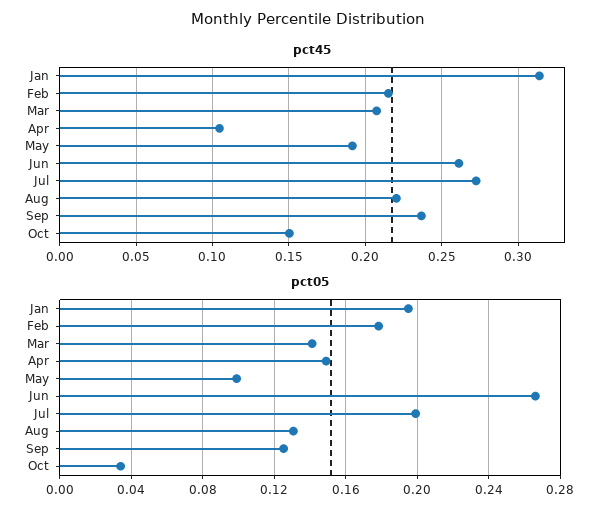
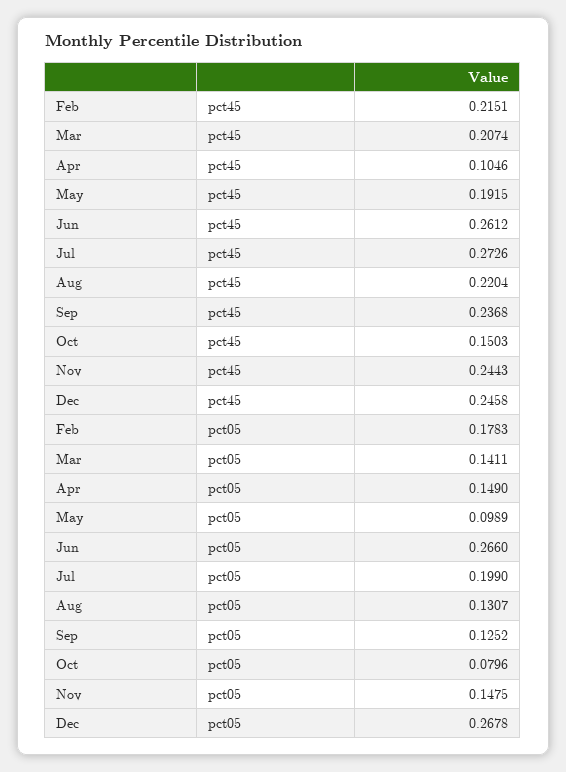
pct45, Jan: 0.315 -> none
pct05, Jan: 0.195 -> none
pct05, Oct: 0.035 -> 0.0796
pct45, Nov: none -> 0.2443
pct45, Dec: none -> 0.2458
pct05, Nov: none -> 0.1475
pct05, Dec: none -> 0.2678

